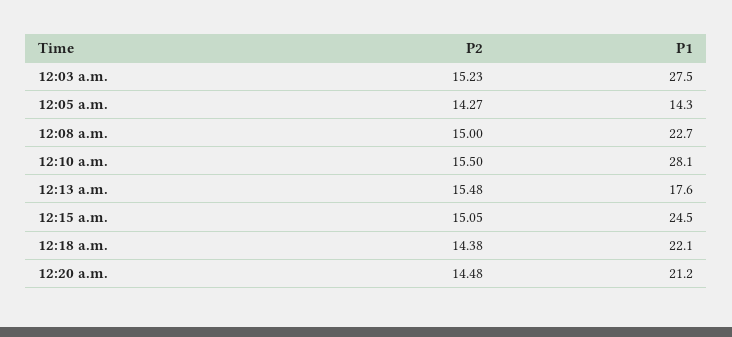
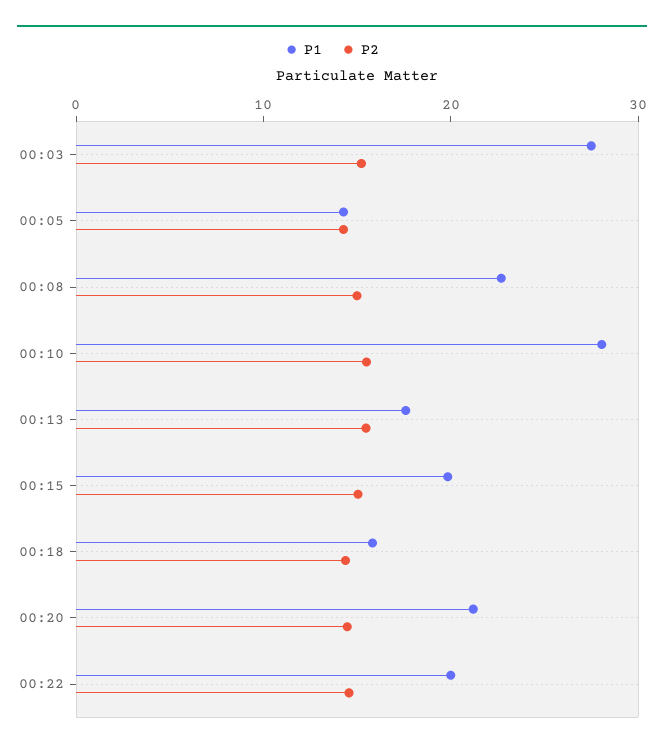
P1, 12:15 a.m.: 24.5 -> 20
P1, 12:18 a.m.: 22.1 -> 16
P1, 00:22: none -> 20
P2, 00:22: none -> 14

